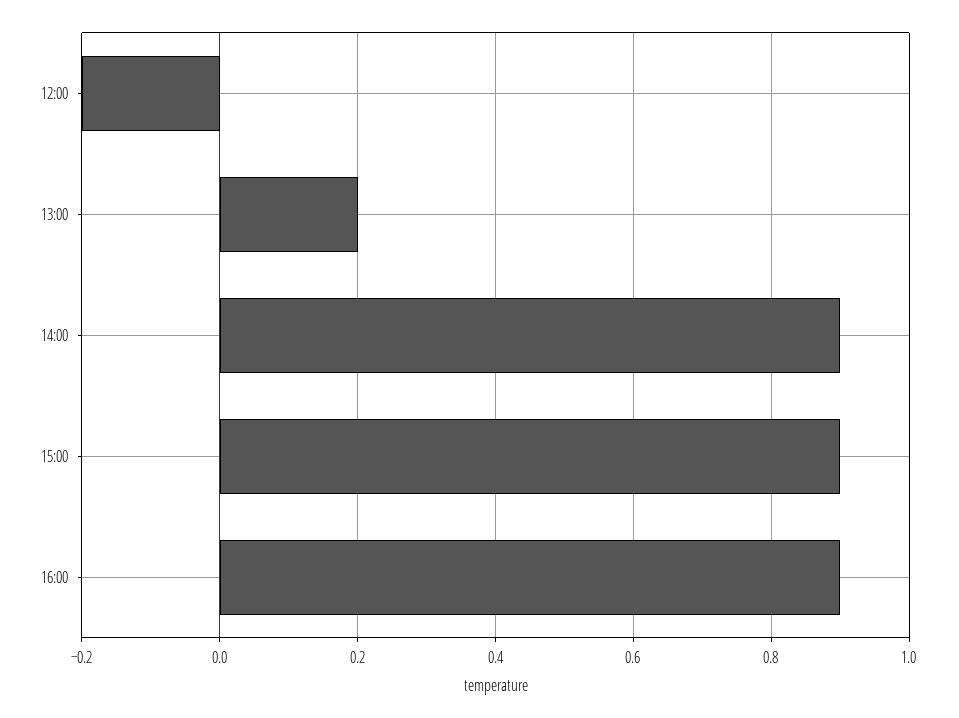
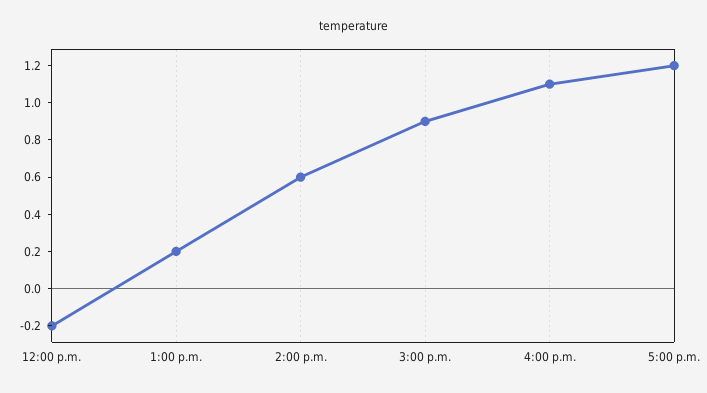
14:00: 0.9 -> 0.6
16:00: 0.9 -> 1.1
5:00 p.m.: none -> 1.2

